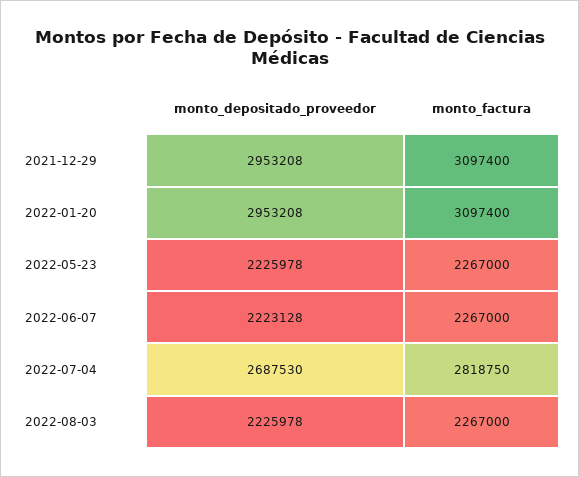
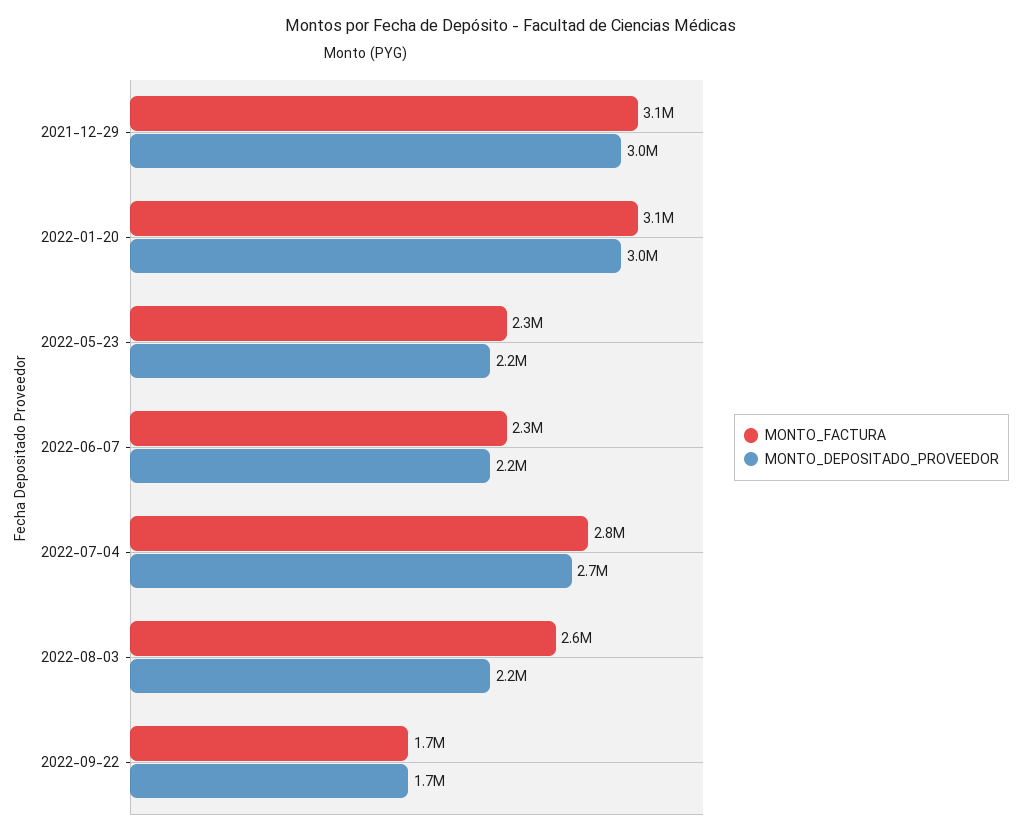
monto_factura, 2022-08-03: 2267000 -> 2600000
monto_factura, 2022-09-22: none -> 1700000
monto_depositado_proveedor, 2022-09-22: none -> 1700000

